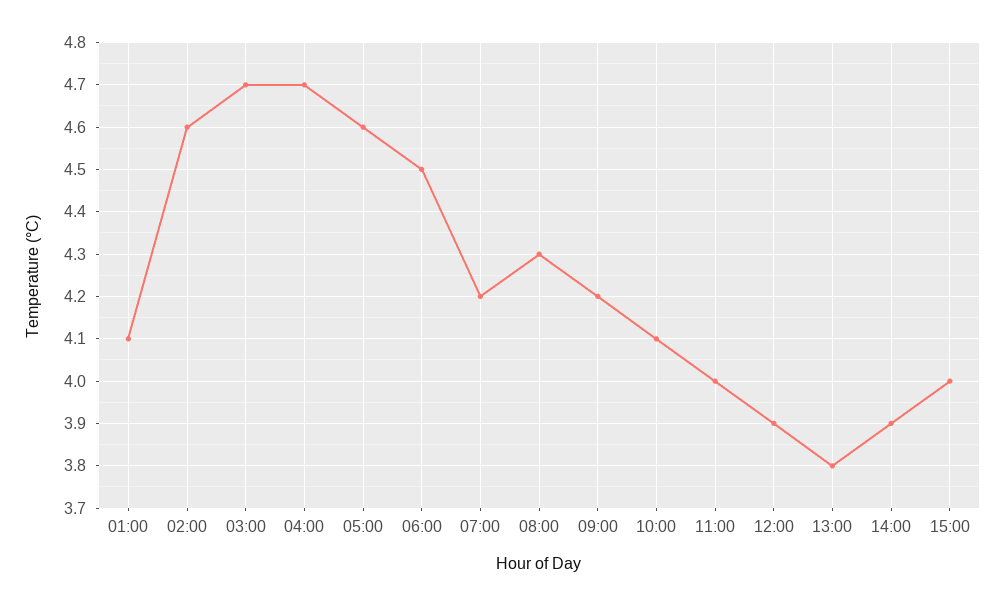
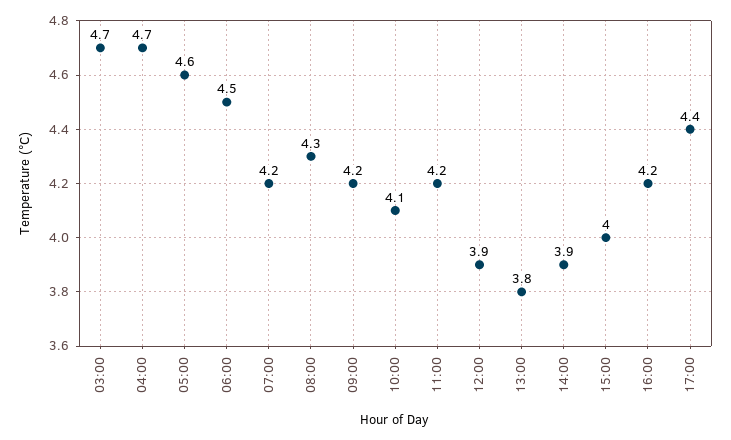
01:00: 4.1 -> none
02:00: 4.6 -> none
11:00: 4 -> 4.2
16:00: none -> 4.2
17:00: none -> 4.4

